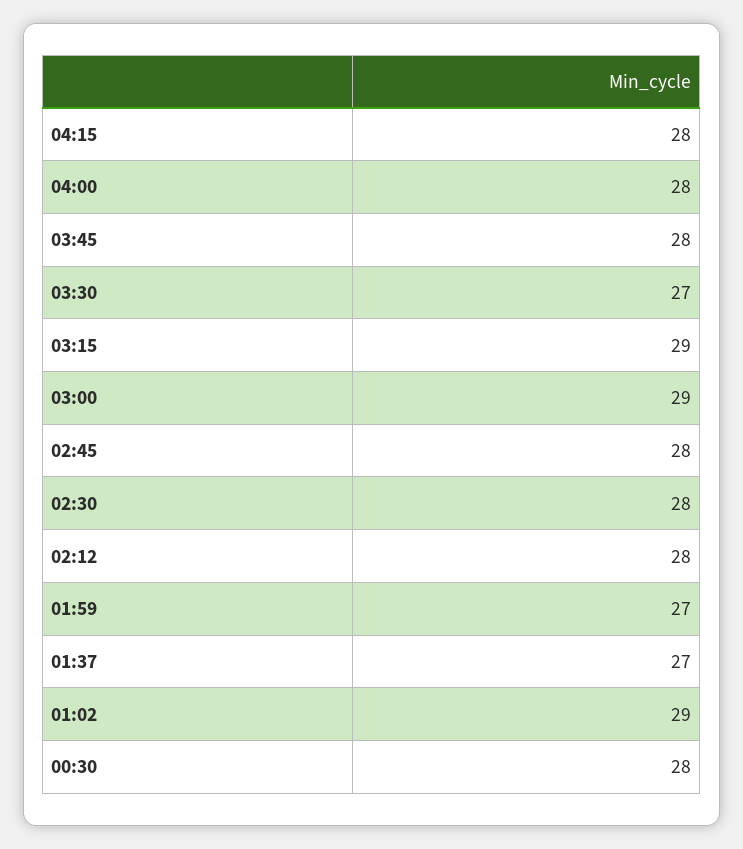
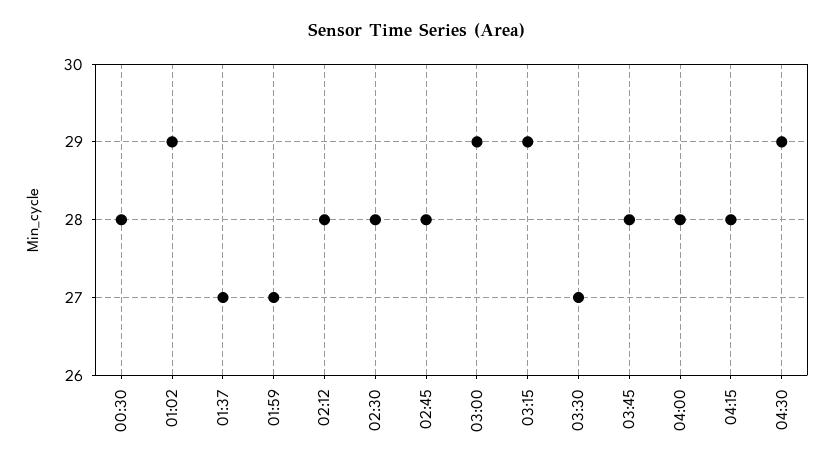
04:30: none -> 29

